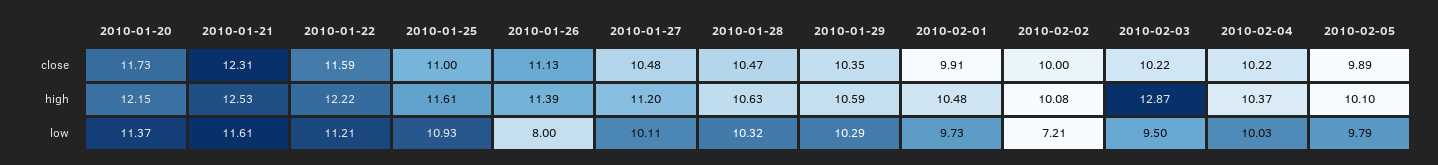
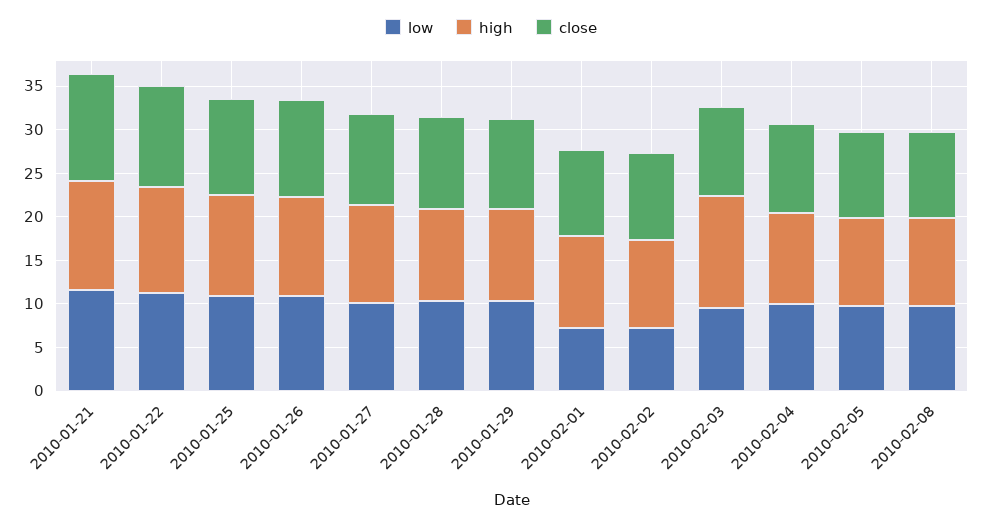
close, 2010-01-20: 11.73 -> none
high, 2010-01-20: 12.15 -> none
low, 2010-01-20: 11.37 -> none
low, 2010-01-26: 8 -> 11
low, 2010-02-01: 9.73 -> 7
low, 2010-02-08: none -> 10
high, 2010-02-08: none -> 10
close, 2010-02-08: none -> 10

